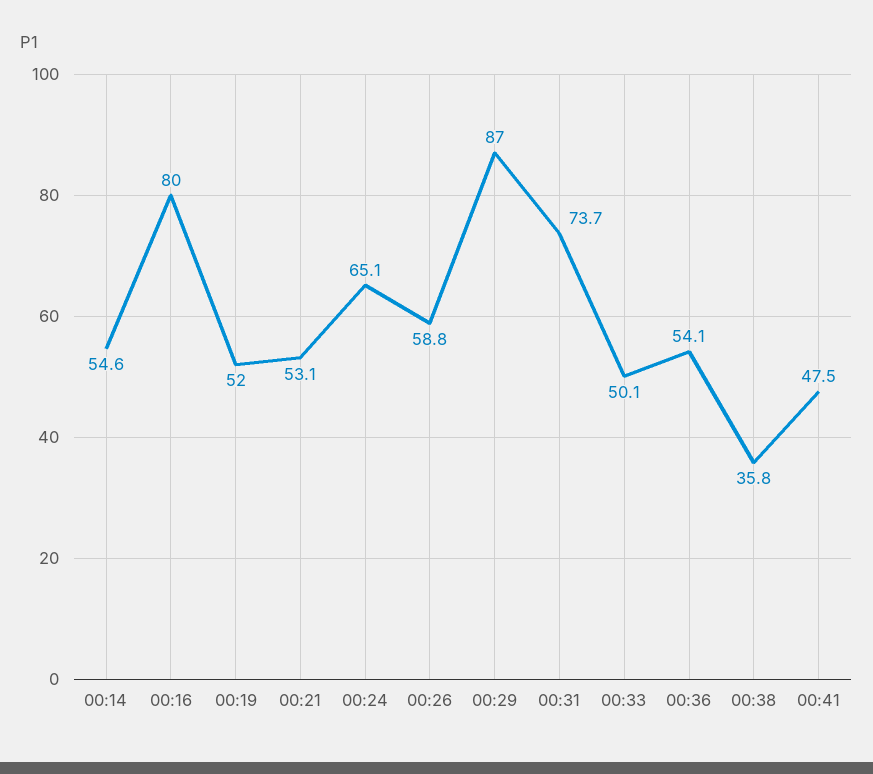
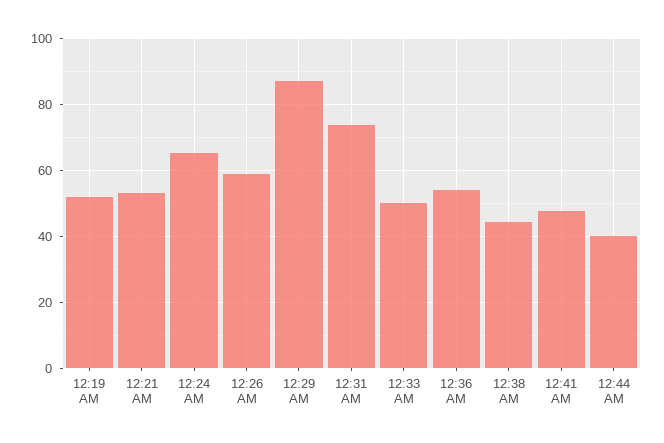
00:14: 54.6 -> none
00:16: 80 -> none
00:38: 35.8 -> 44
12:44 AM: none -> 40

